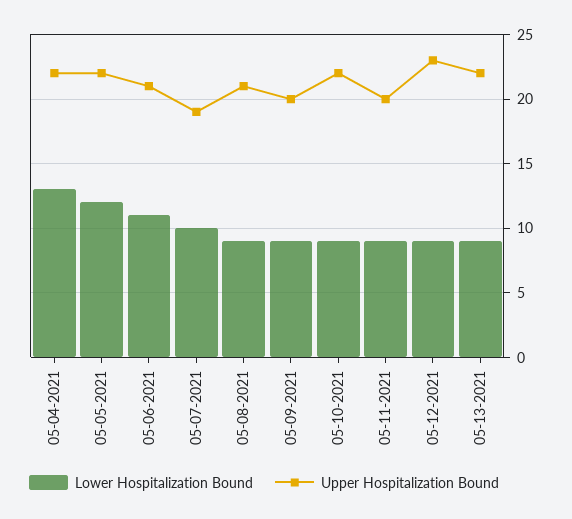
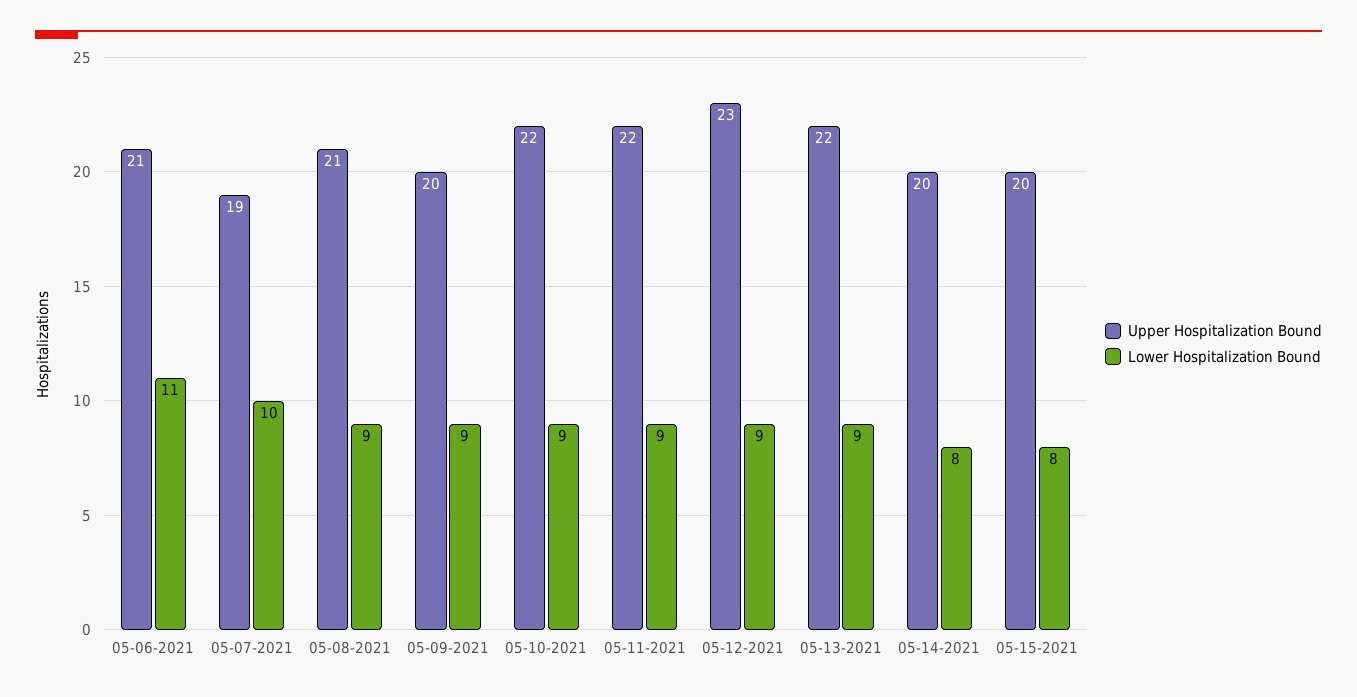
Lower Hospitalization Bound, 05-04-2021: 13 -> none
Upper Hospitalization Bound, 05-04-2021: 22 -> none
Lower Hospitalization Bound, 05-05-2021: 12 -> none
Upper Hospitalization Bound, 05-05-2021: 22 -> none
Upper Hospitalization Bound, 05-11-2021: 20 -> 22
Upper Hospitalization Bound, 05-14-2021: none -> 20
Lower Hospitalization Bound, 05-14-2021: none -> 8
Upper Hospitalization Bound, 05-15-2021: none -> 20
Lower Hospitalization Bound, 05-15-2021: none -> 8

